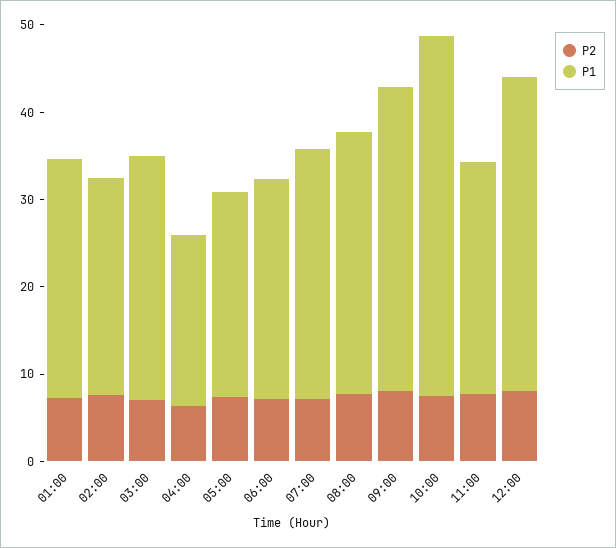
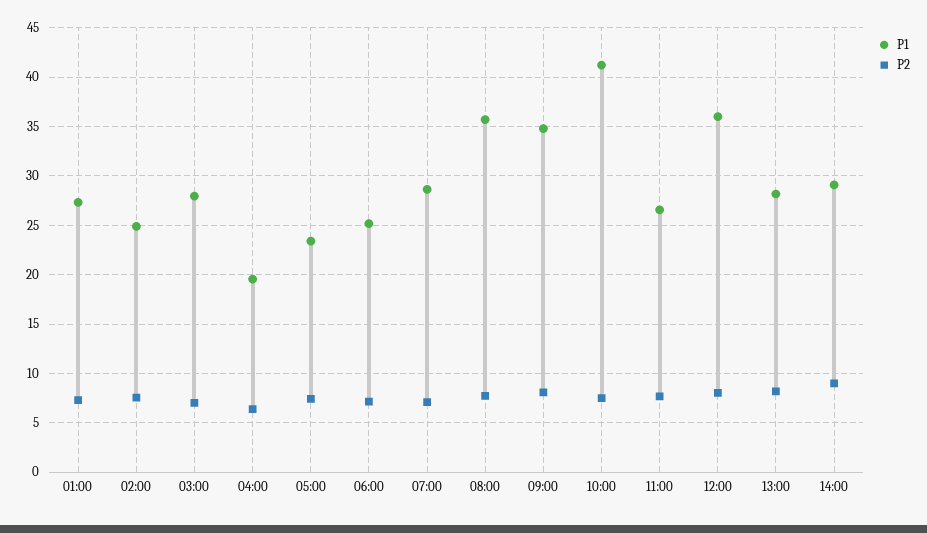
P1, 08:00: 30 -> 36
P1, 13:00: none -> 28
P2, 13:00: none -> 8
P1, 14:00: none -> 29
P2, 14:00: none -> 9

